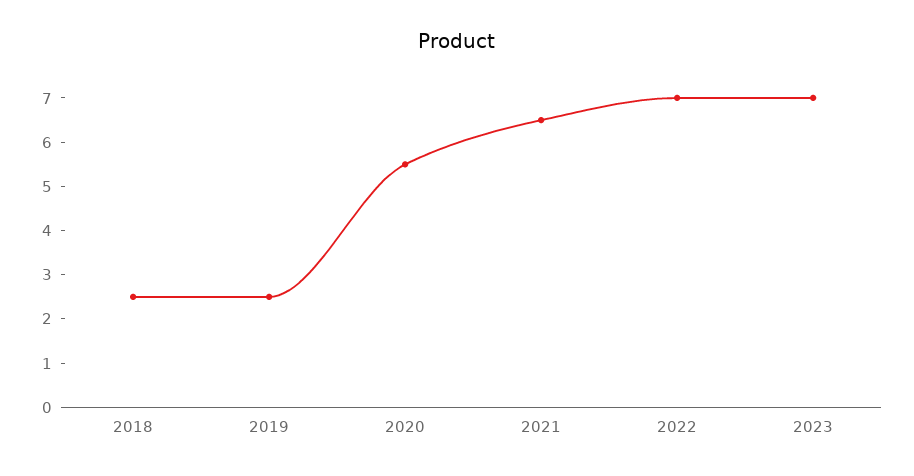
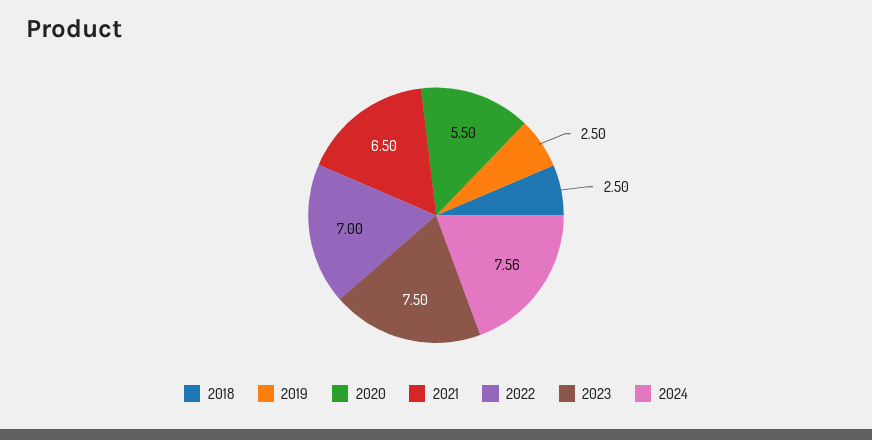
2023: 7 -> 7.5
2024: none -> 7.56

